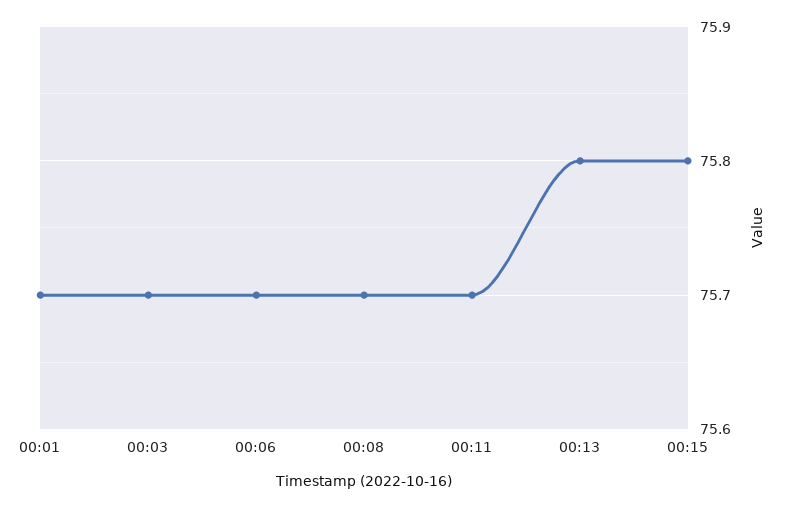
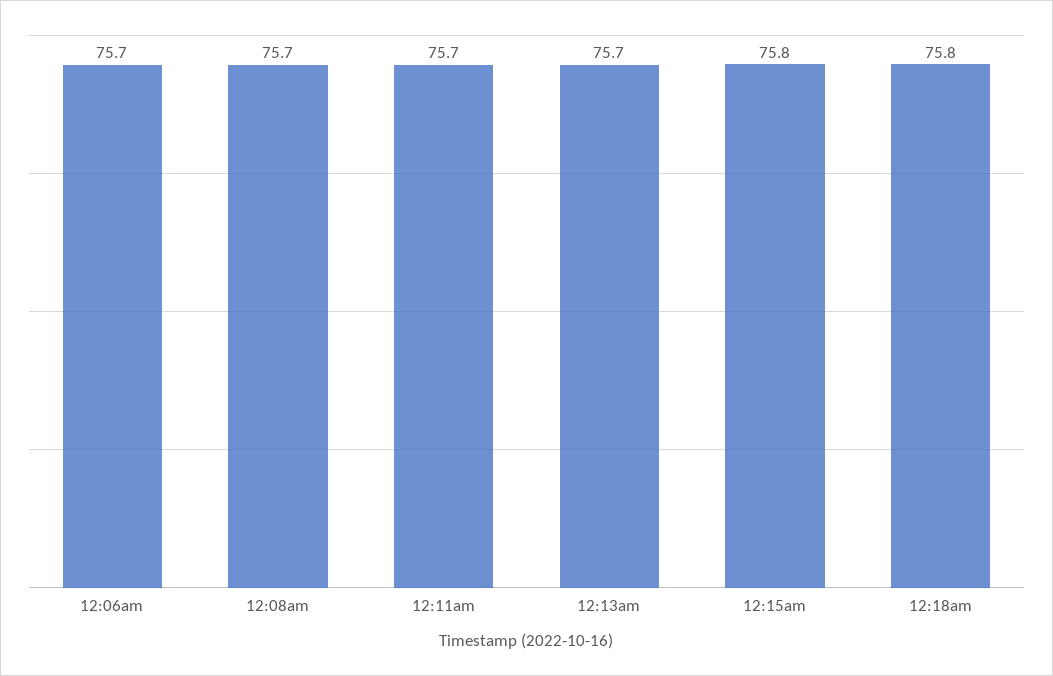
00:01: 75.7 -> none
00:03: 75.7 -> none
00:13: 75.8 -> 75.7
12:18am: none -> 75.8

